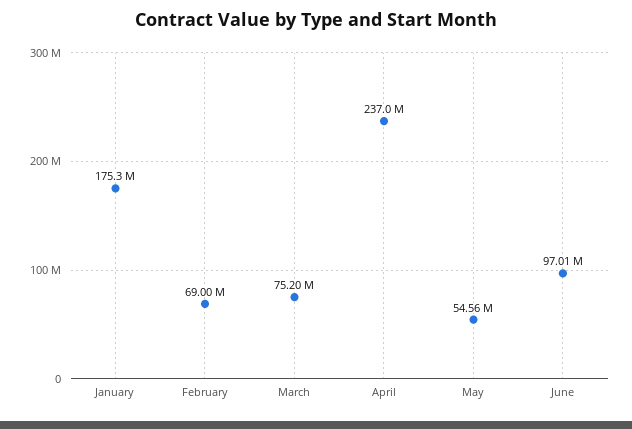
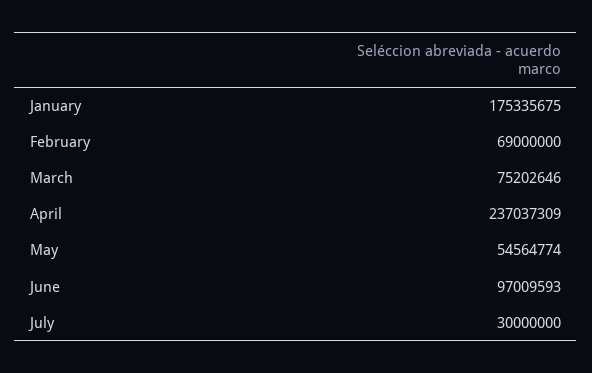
July: none -> 30000000

